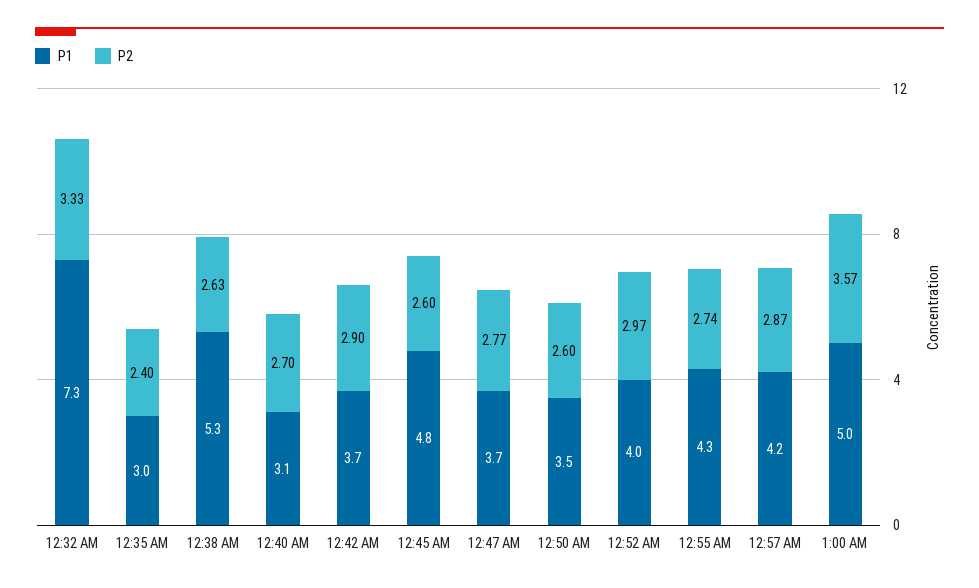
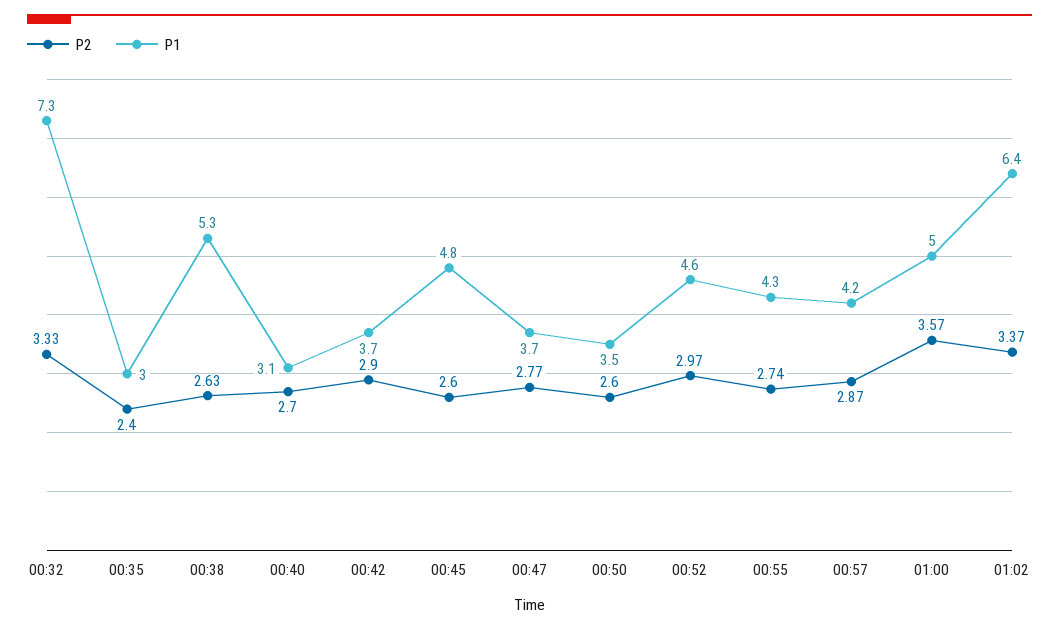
P1, 12:52 AM: 4 -> 4.6
P2, 01:02: none -> 3.37
P1, 01:02: none -> 6.4

